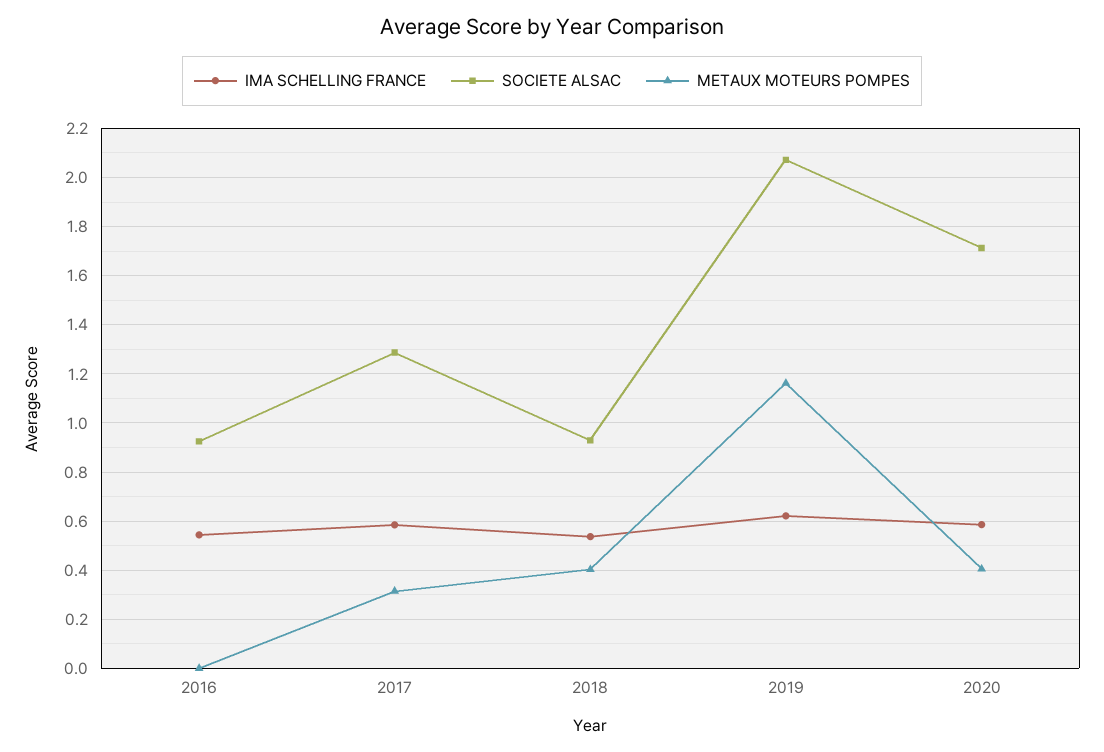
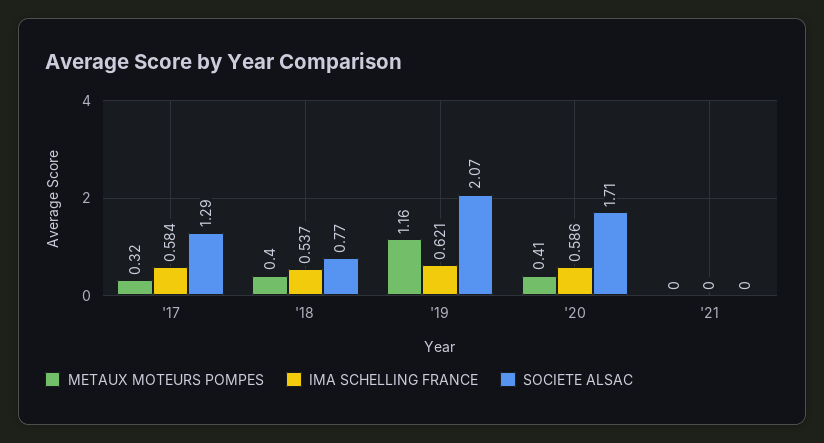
IMA SCHELLING FRANCE, 2016: 0.55 -> none
SOCIETE ALSAC, 2016: 0.925 -> none
METAUX MOTEURS POMPES, 2016: 0 -> none
SOCIETE ALSAC, 2018: 0.925 -> 0.77
METAUX MOTEURS POMPES, '21: none -> 0
IMA SCHELLING FRANCE, '21: none -> 0
SOCIETE ALSAC, '21: none -> 0

